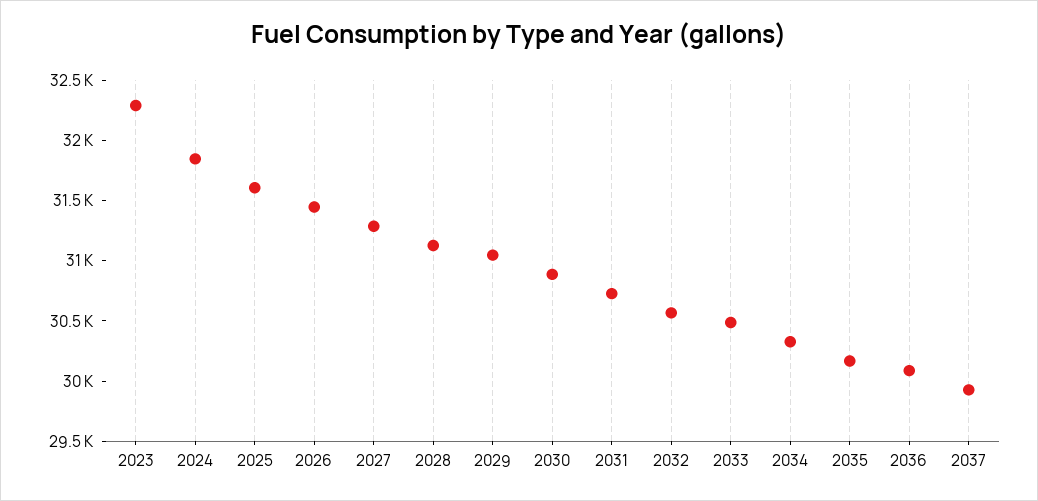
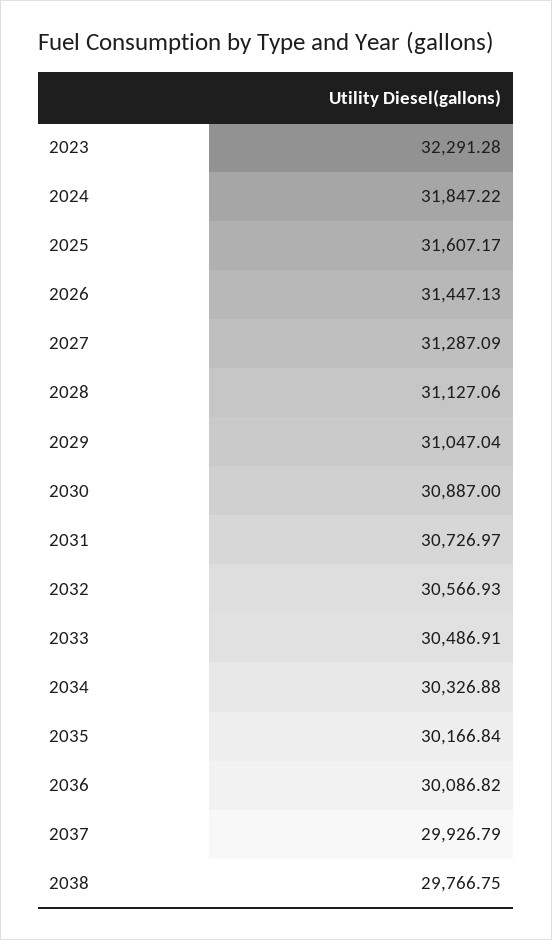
2038: none -> 29766.75

